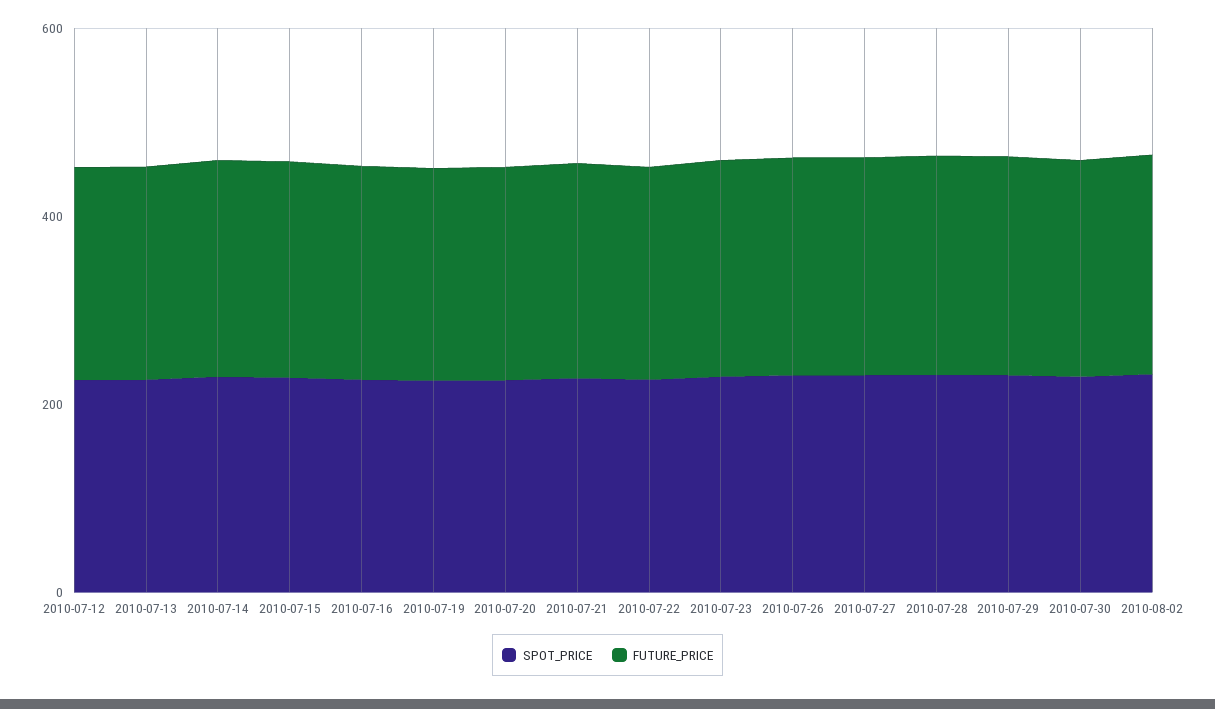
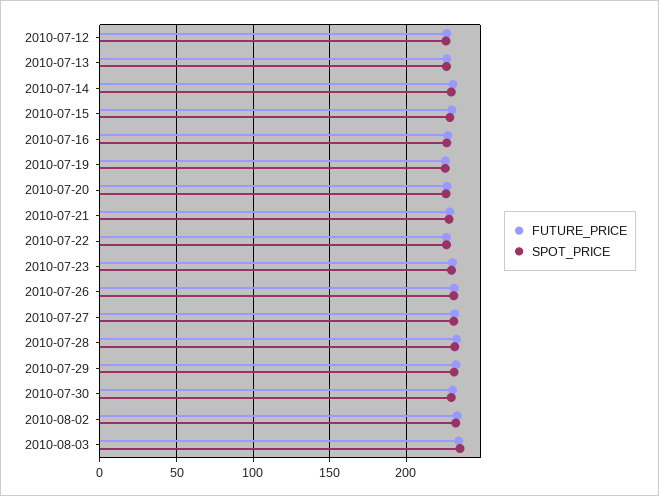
FUTURE_PRICE, 2010-08-03: none -> 235
SPOT_PRICE, 2010-08-03: none -> 235

